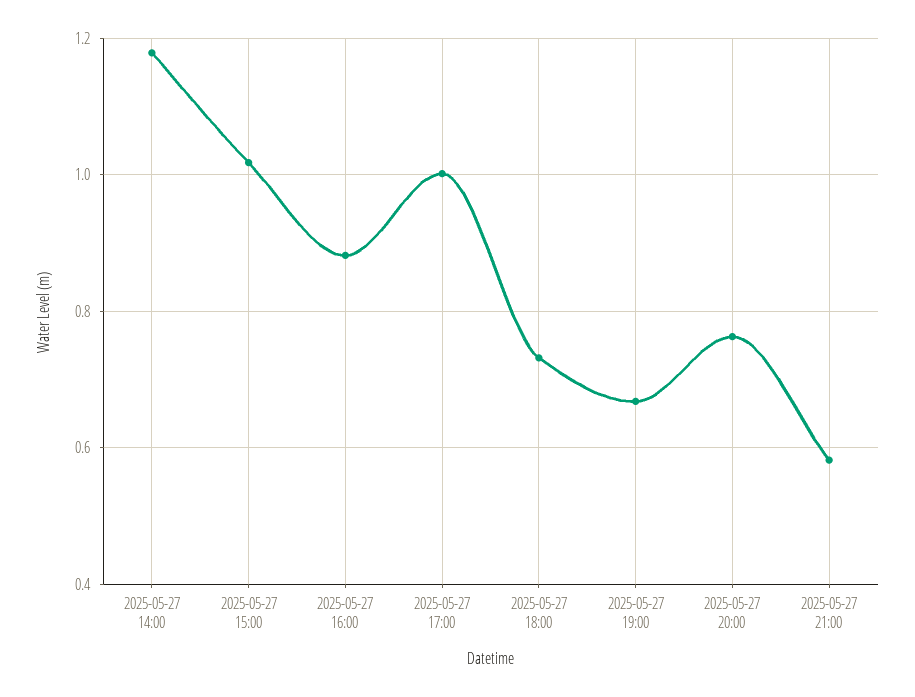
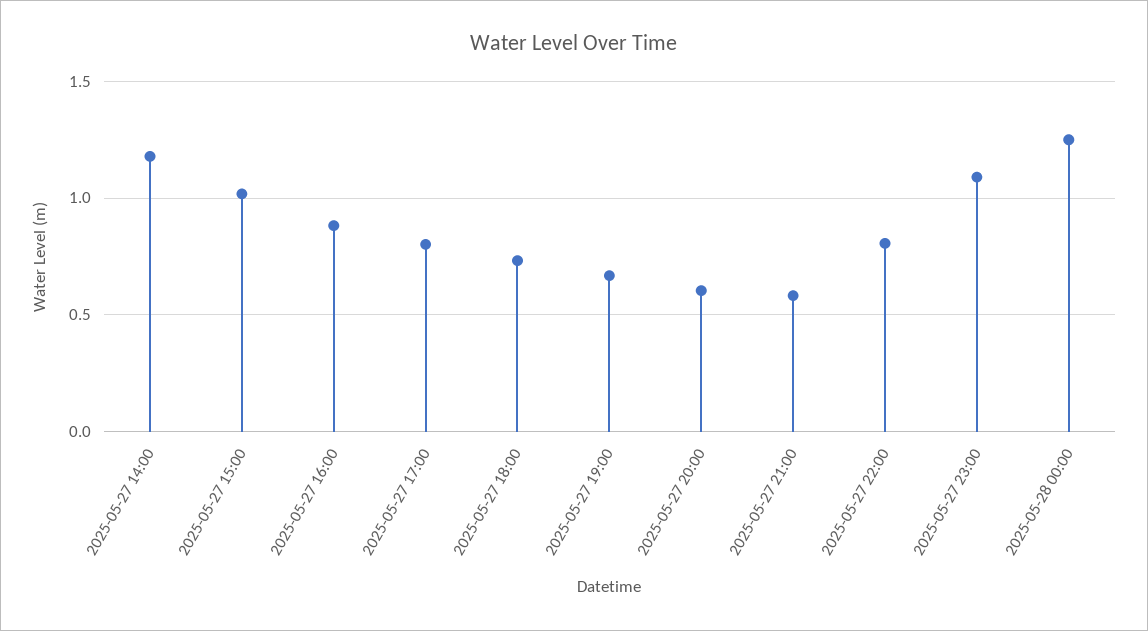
2025-05-27 17:00: 1 -> 0.8
2025-05-27 20:00: 0.76 -> 0.6
2025-05-27 22:00: none -> 0.8
2025-05-27 23:00: none -> 1.1
2025-05-28 00:00: none -> 1.25

